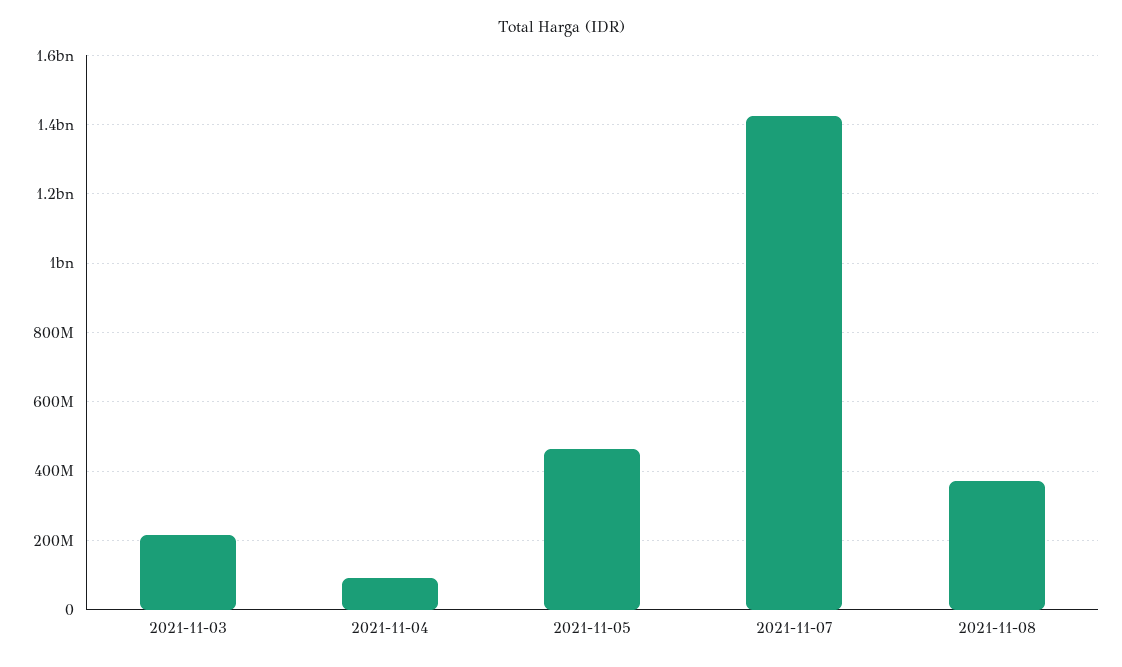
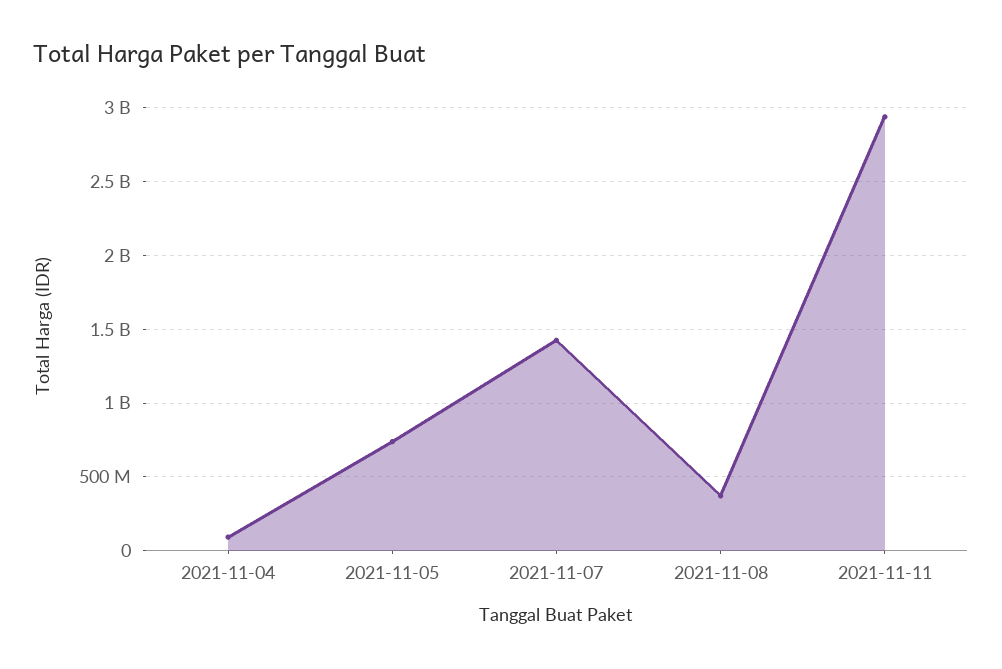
2021-11-03: 220000000 -> none
2021-11-05: 460000000 -> 750000000
2021-11-11: none -> 2950000000

